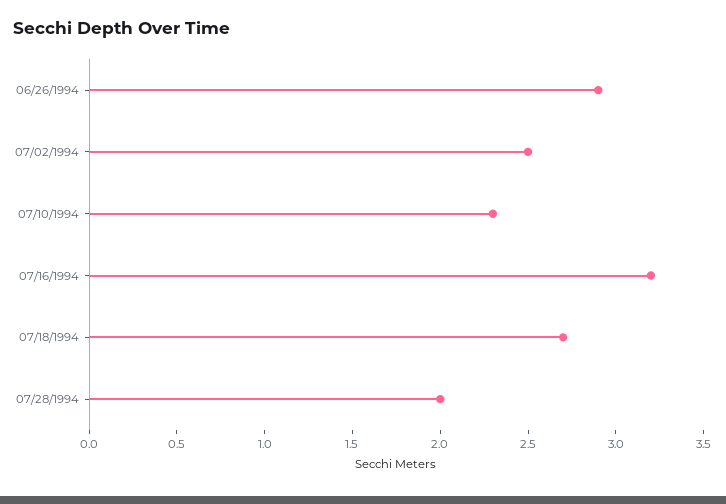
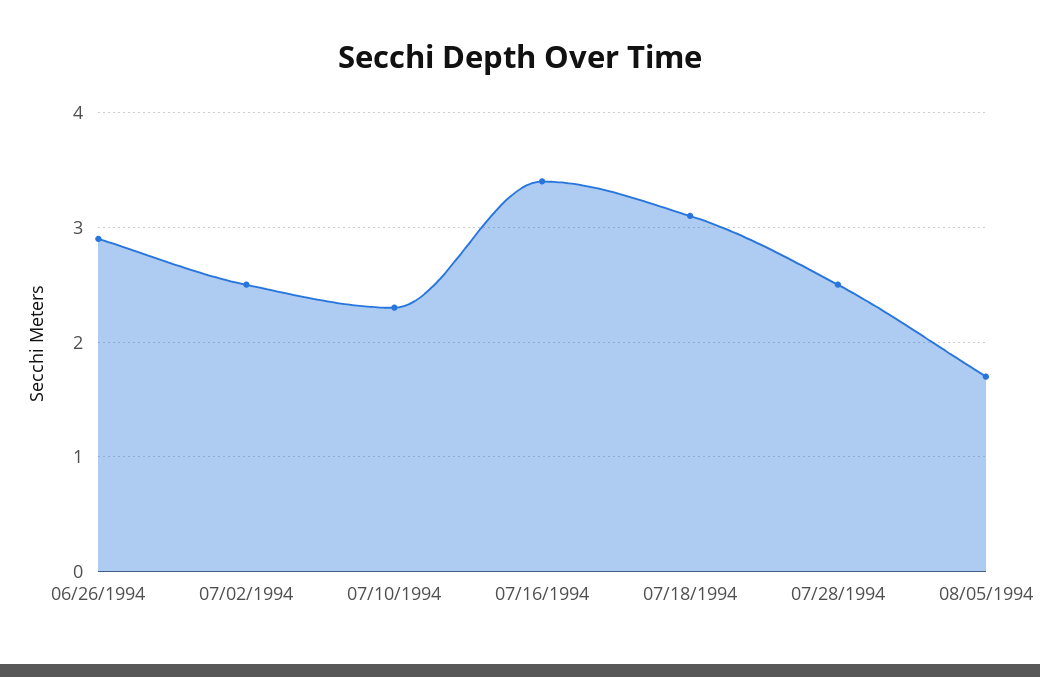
07/16/1994: 3.2 -> 3.4
07/18/1994: 2.7 -> 3.1
07/28/1994: 2 -> 2.5
08/05/1994: none -> 1.7

